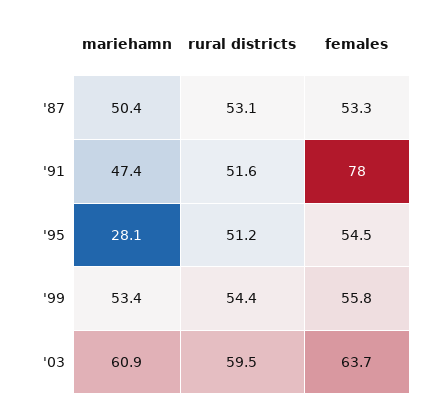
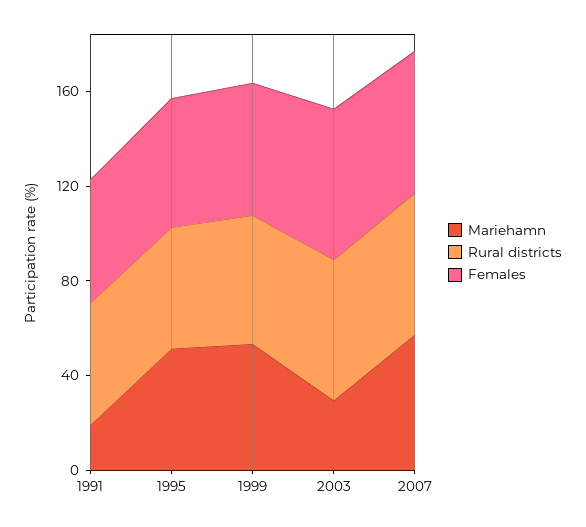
mariehamn, '87: 50.4 -> none
rural districts, '87: 53.1 -> none
females, '87: 53.3 -> none
mariehamn, '91: 47.4 -> 20
females, '91: 78 -> 50
mariehamn, '95: 28.1 -> 50
mariehamn, '03: 60.9 -> 30
mariehamn, 2007: none -> 60
rural districts, 2007: none -> 60
females, 2007: none -> 60

